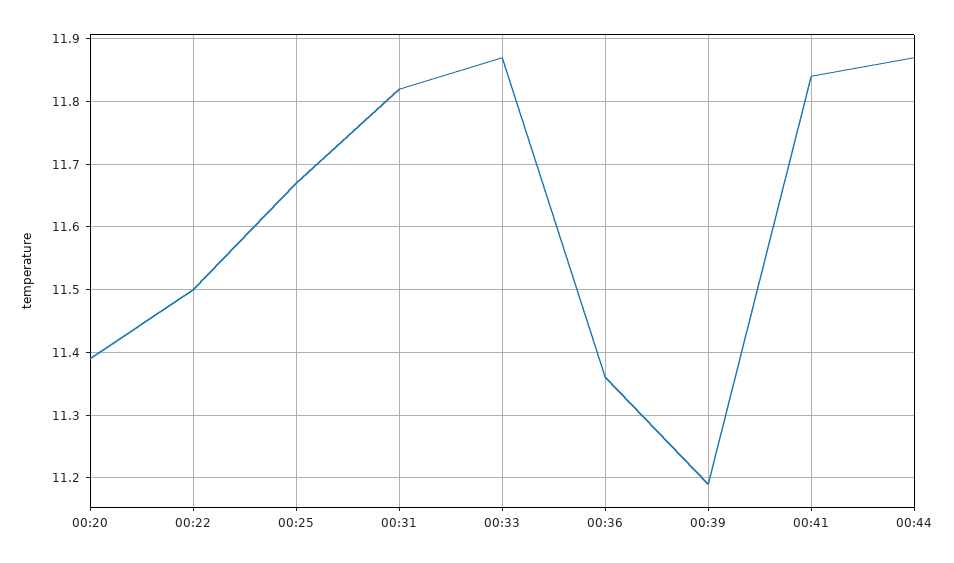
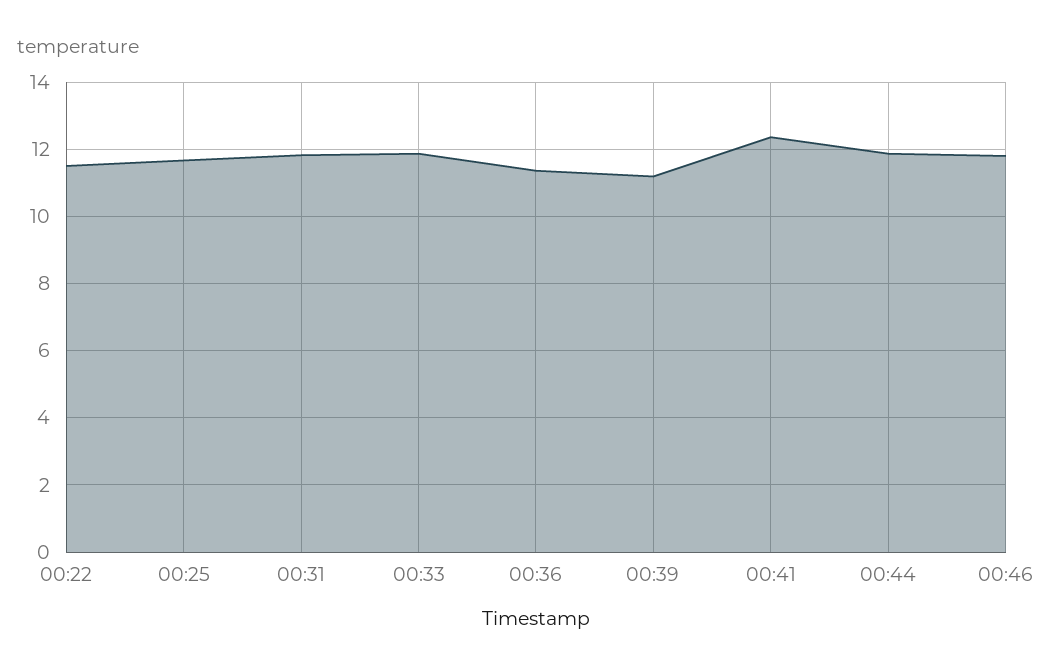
00:20: 11.39 -> none
00:41: 11.84 -> 12.4
00:46: none -> 11.8

